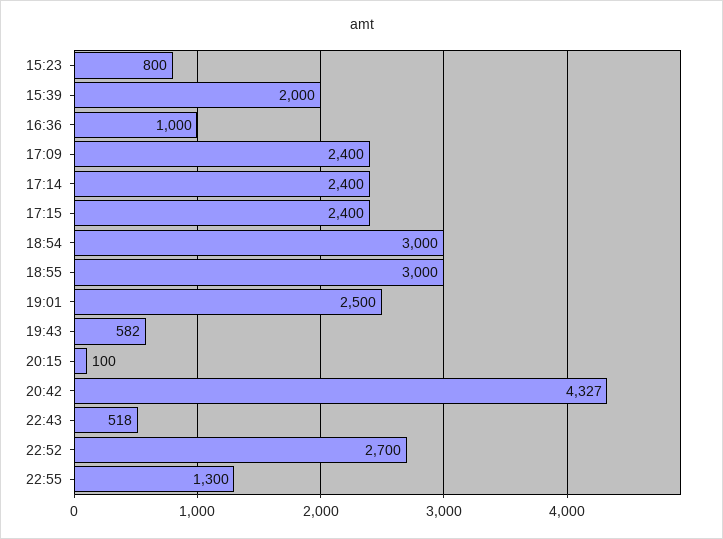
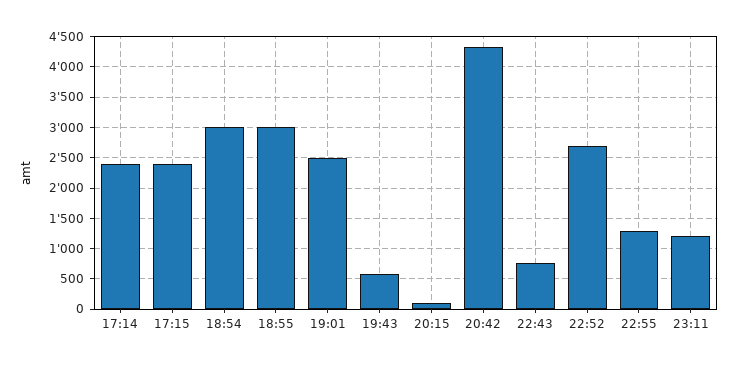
15:23: 800 -> none
15:39: 2000 -> none
16:36: 1000 -> none
17:09: 2400 -> none
22:43: 518 -> 800
23:11: none -> 1200

